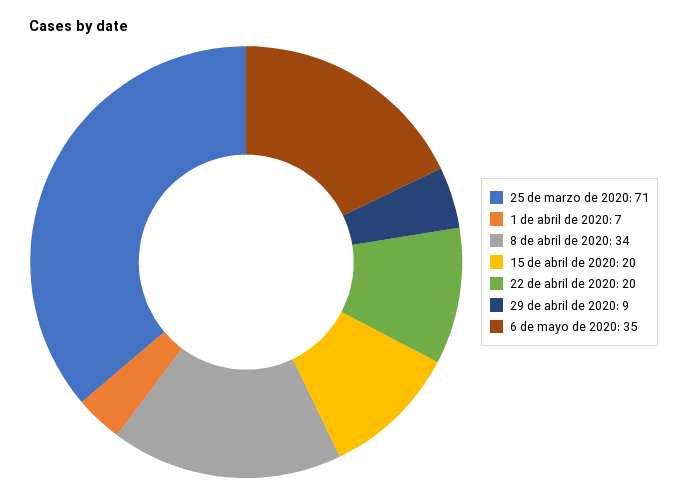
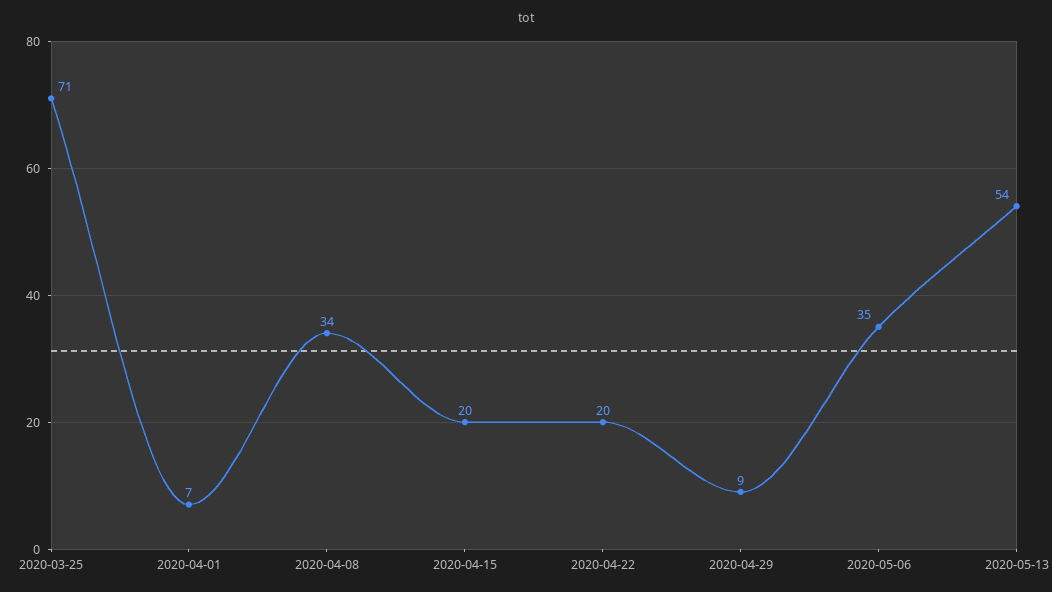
2020-05-13: none -> 54

